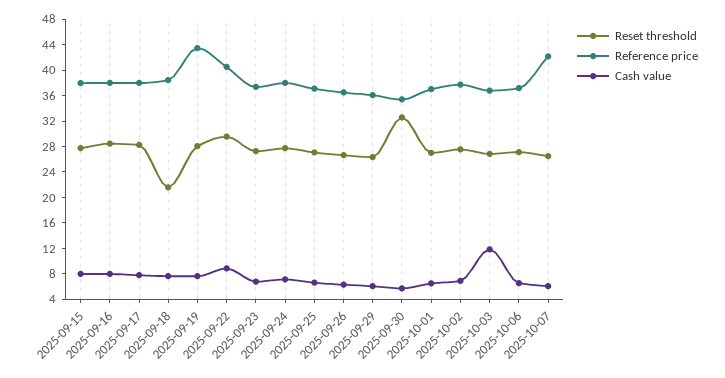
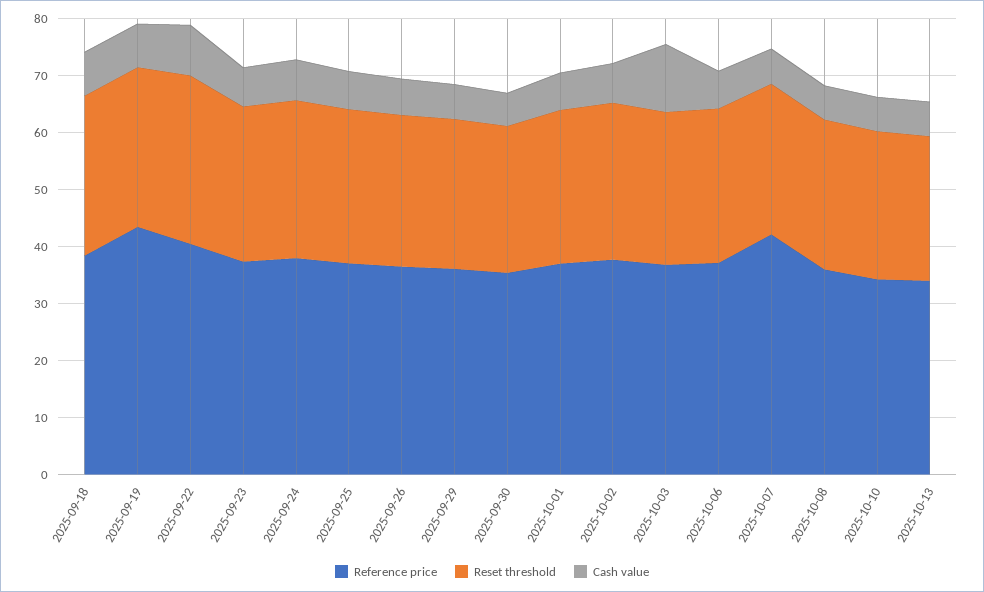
Reset threshold, 2025-09-15: 28 -> none
Reference price, 2025-09-15: 38 -> none
Cash value, 2025-09-15: 8 -> none
Reset threshold, 2025-09-16: 28 -> none
Reference price, 2025-09-16: 38 -> none
Cash value, 2025-09-16: 8 -> none
Reset threshold, 2025-09-17: 28 -> none
Reference price, 2025-09-17: 38 -> none
Cash value, 2025-09-17: 8 -> none
Reset threshold, 2025-09-18: 22 -> 28
Reset threshold, 2025-09-30: 32 -> 26
Reference price, 2025-10-08: none -> 36
Reset threshold, 2025-10-08: none -> 26
Cash value, 2025-10-08: none -> 6
Reference price, 2025-10-10: none -> 34
Reset threshold, 2025-10-10: none -> 26
Cash value, 2025-10-10: none -> 6
Reference price, 2025-10-13: none -> 34
Reset threshold, 2025-10-13: none -> 26
Cash value, 2025-10-13: none -> 6

